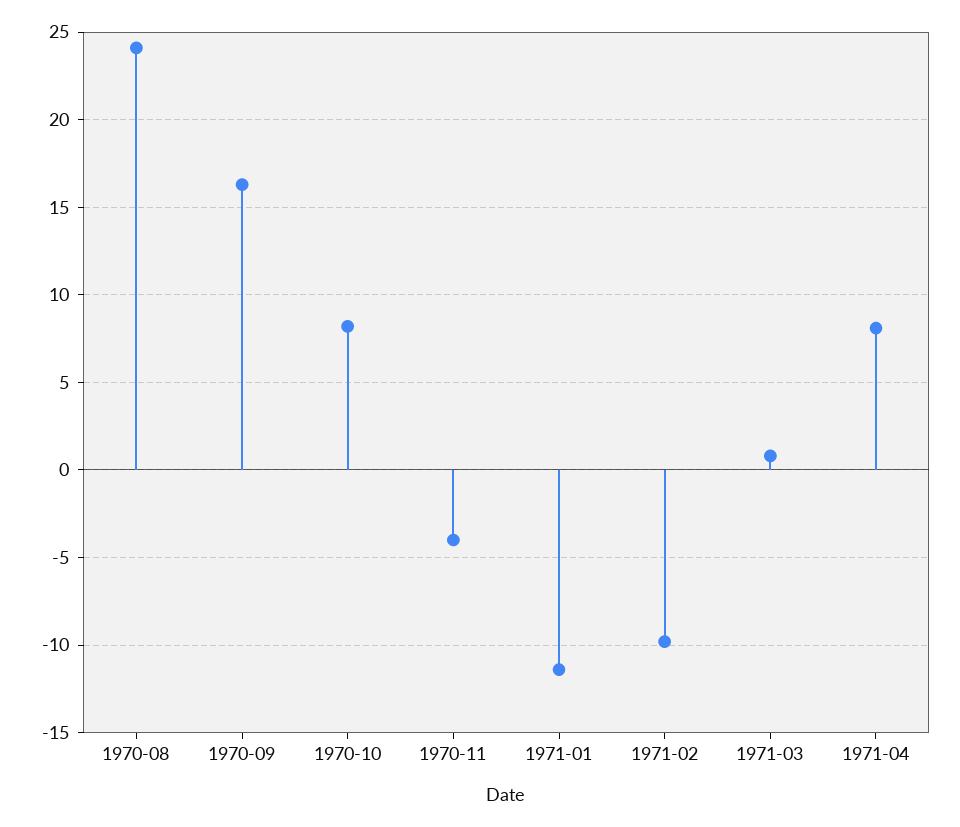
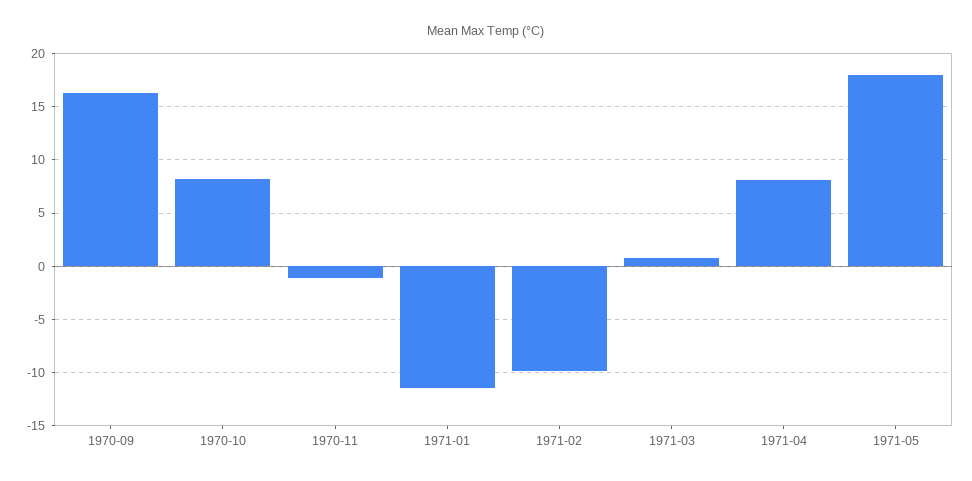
1970-08: 24 -> none
1970-11: -4 -> -1
1971-05: none -> 18

